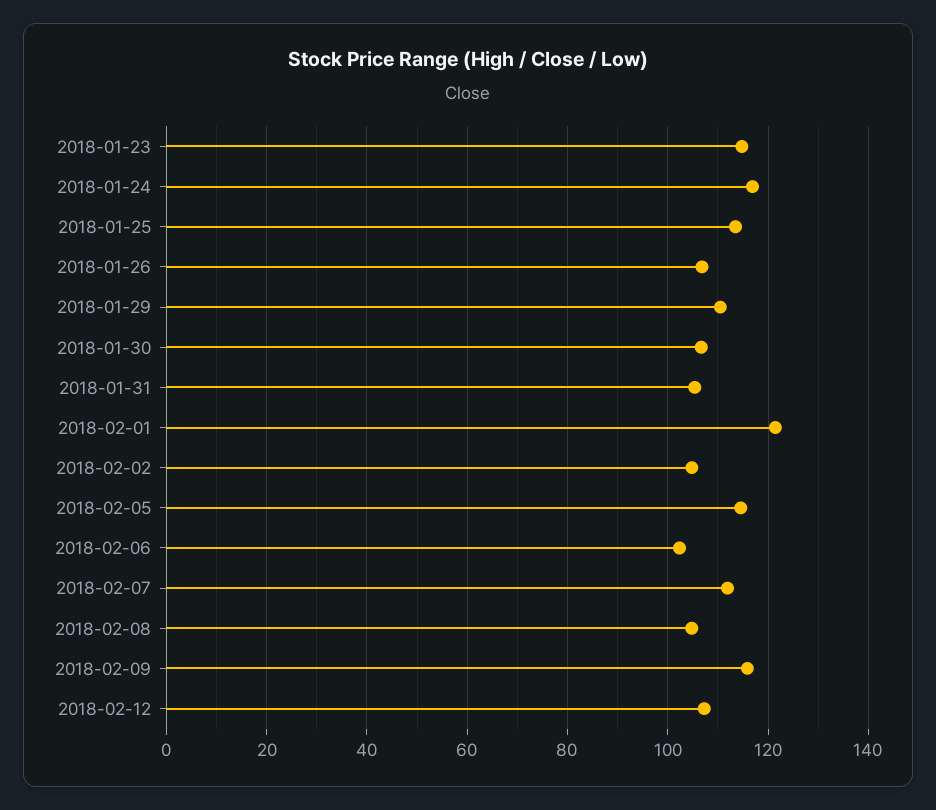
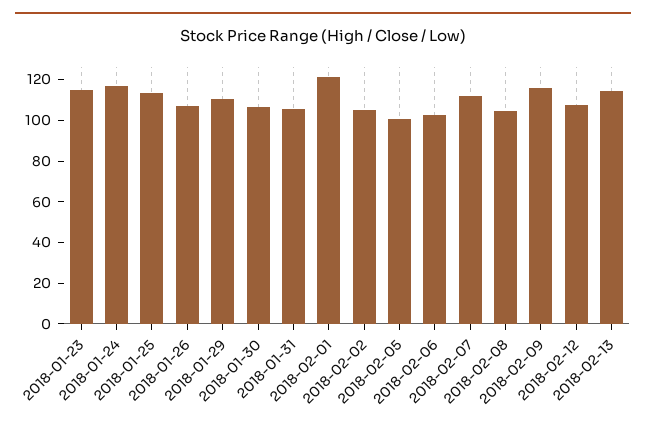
2018-02-05: 114 -> 100
2018-02-13: none -> 115

